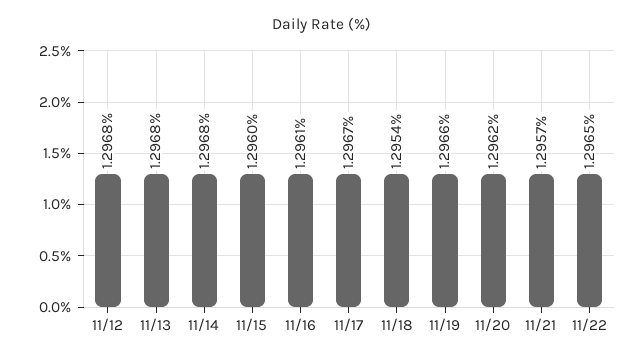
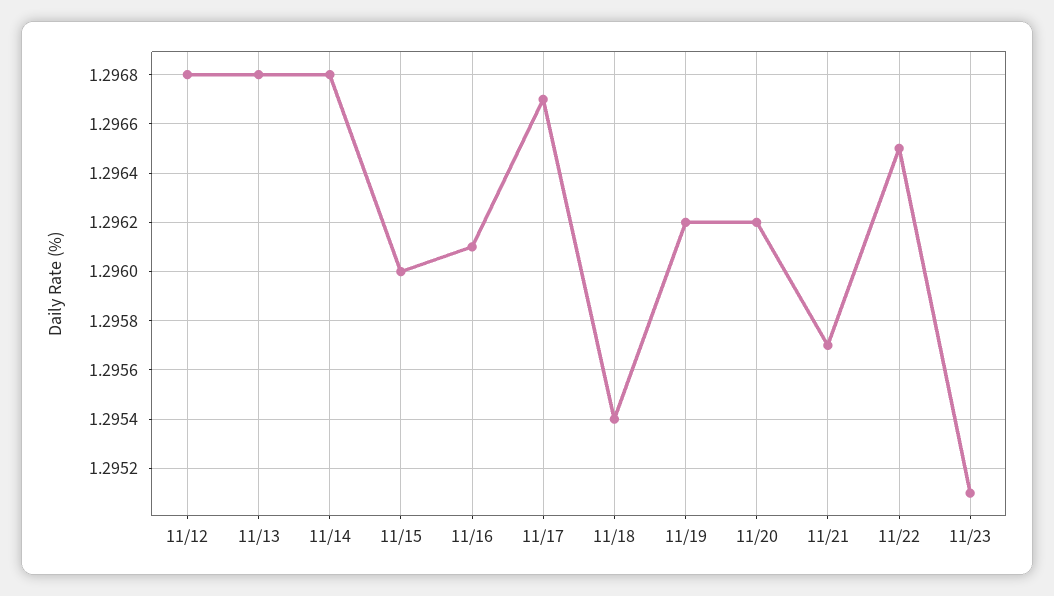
11/19: 1.2966 -> 1.2962
11/23: none -> 1.2951

